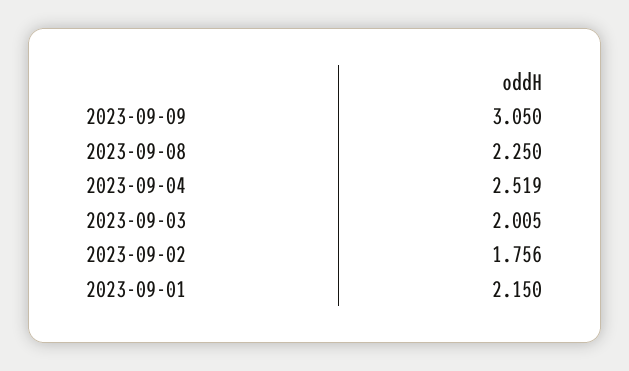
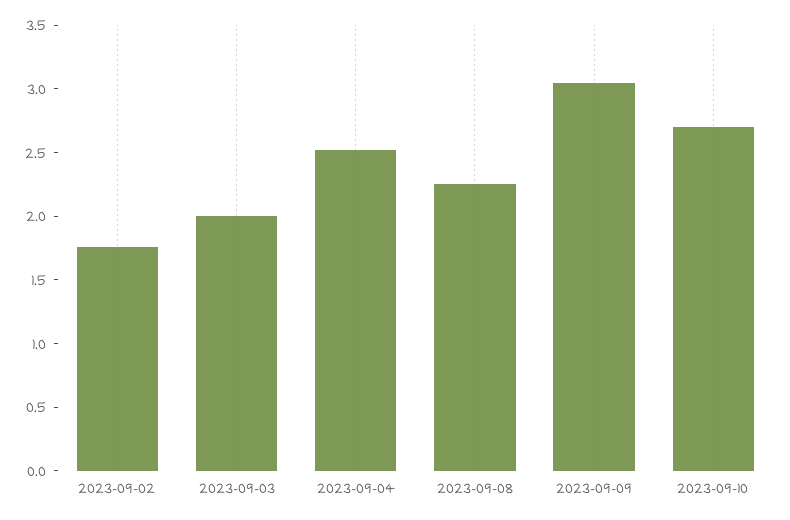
2023-09-01: 2.15 -> none
2023-09-10: none -> 2.7

